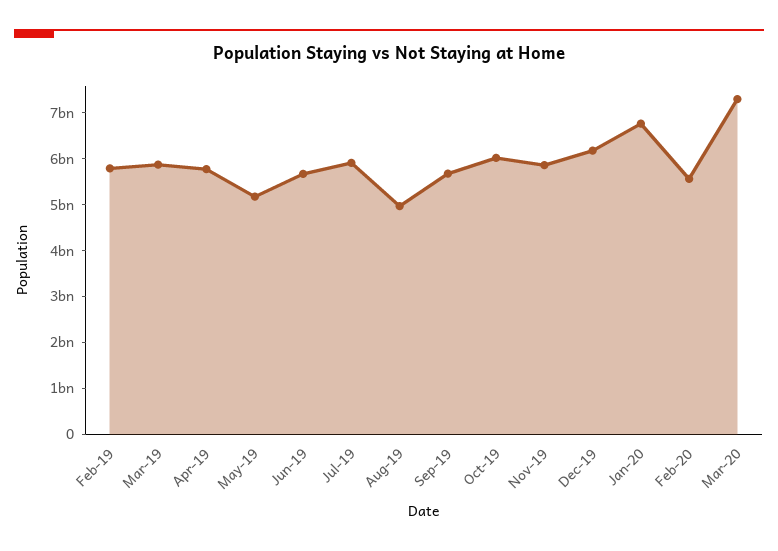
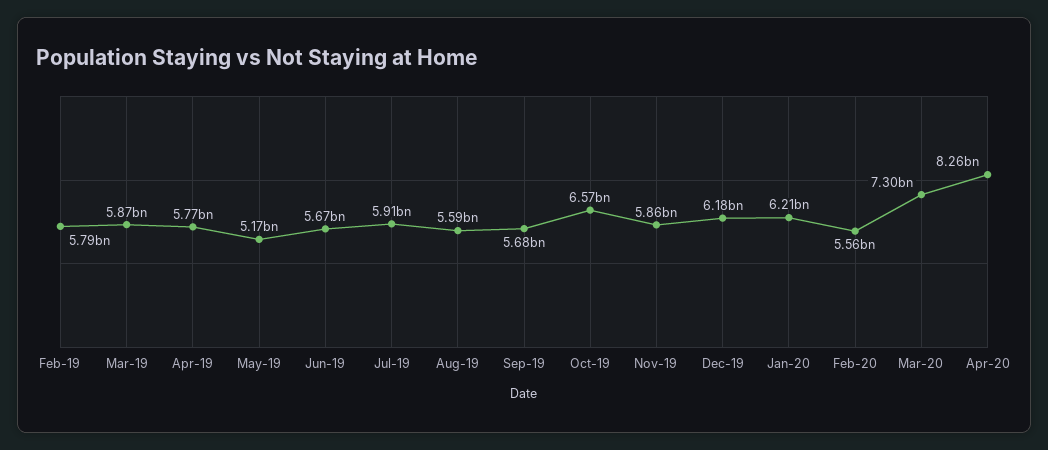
Aug-19: 5000000000 -> 5590000000
Oct-19: 6000000000 -> 6570000000
Jan-20: 6800000000 -> 6210000000
Apr-20: none -> 8260000000

